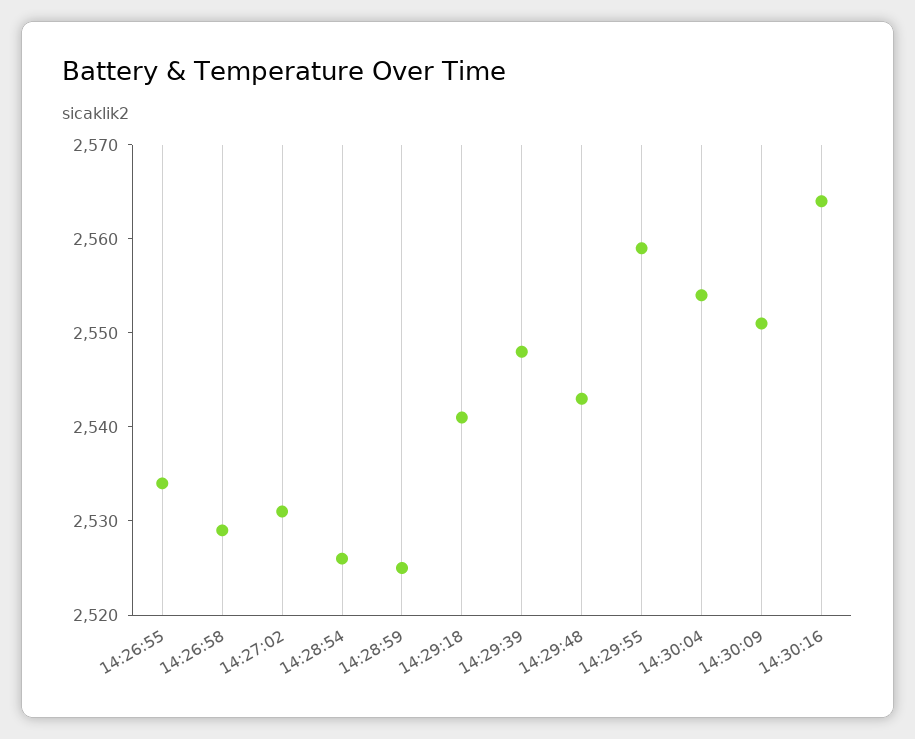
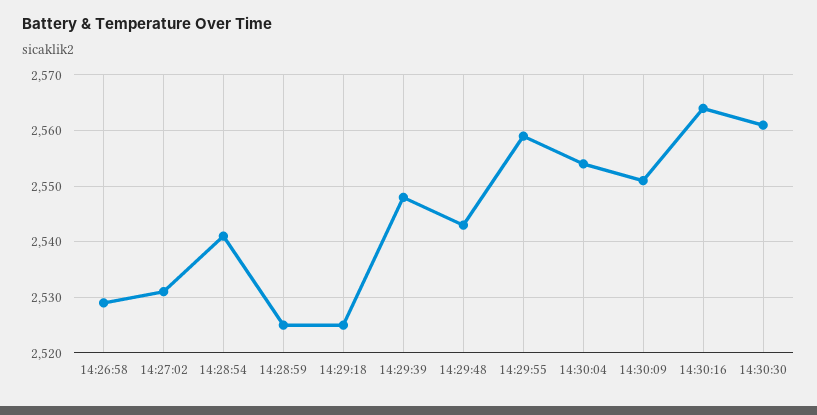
14:26:55: 2534 -> none
14:28:54: 2526 -> 2540
14:29:18: 2541 -> 2525
14:30:30: none -> 2560

